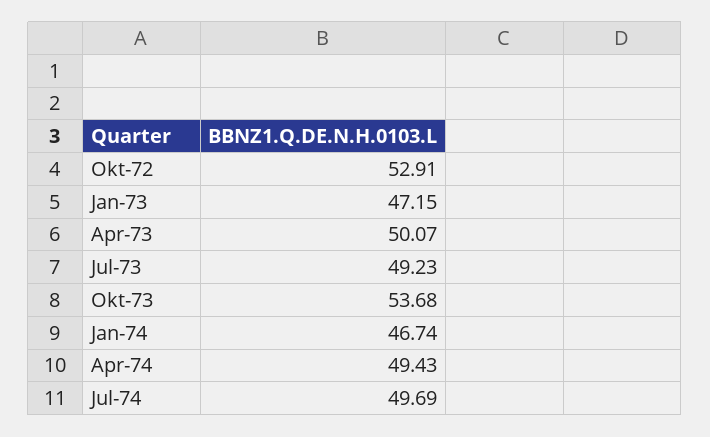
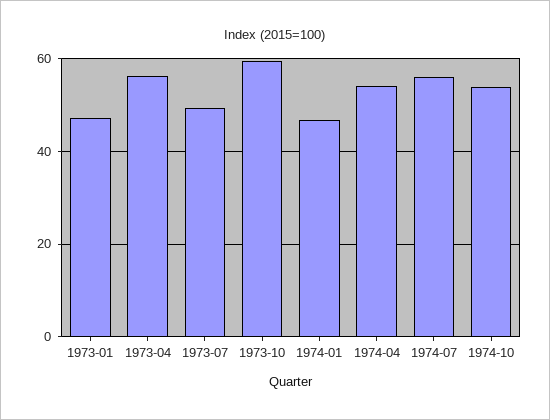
Okt-72: 52.91 -> none
Apr-73: 50.07 -> 56
Okt-73: 53.68 -> 60
Apr-74: 49.43 -> 54
Jul-74: 49.69 -> 56
1974-10: none -> 54

